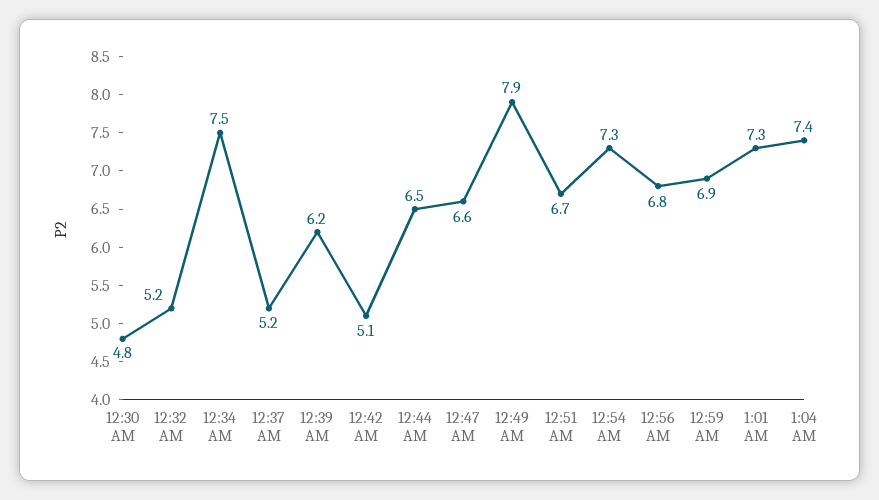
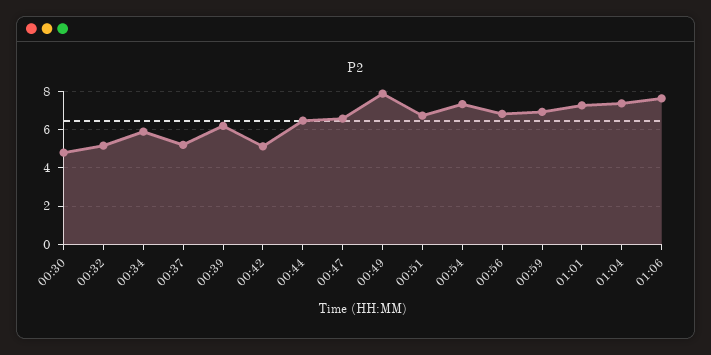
12:34 AM: 7.5 -> 6
01:06: none -> 7.5

